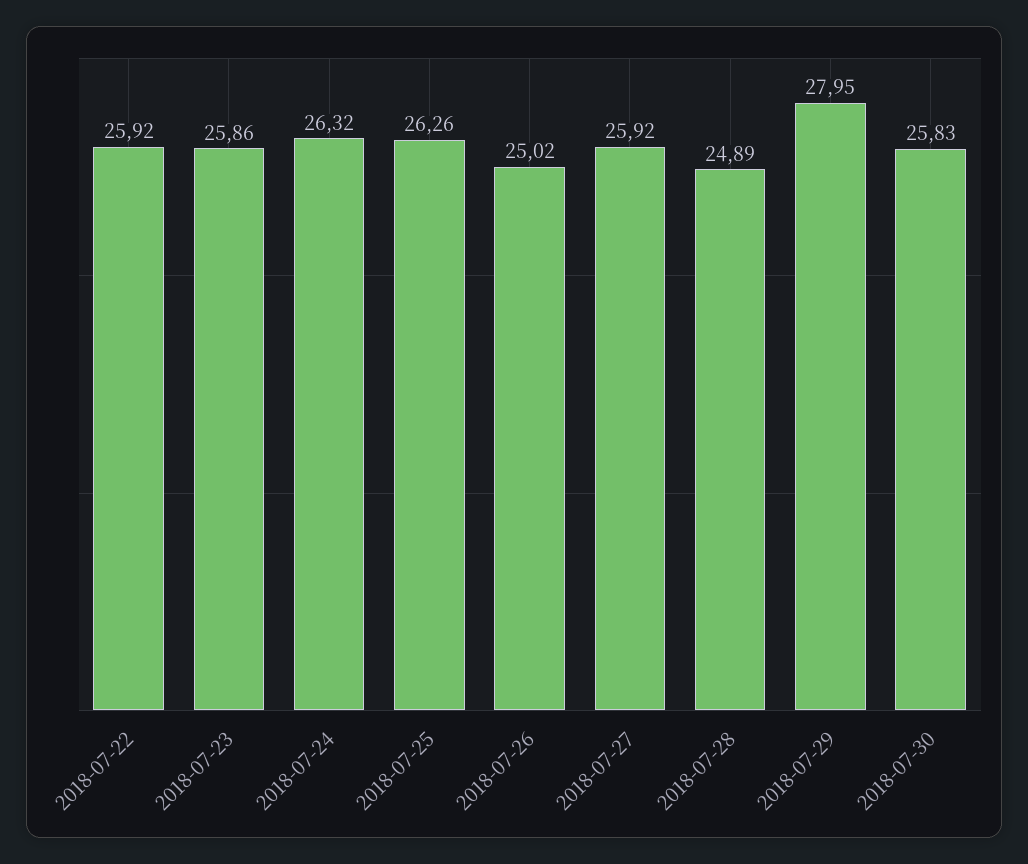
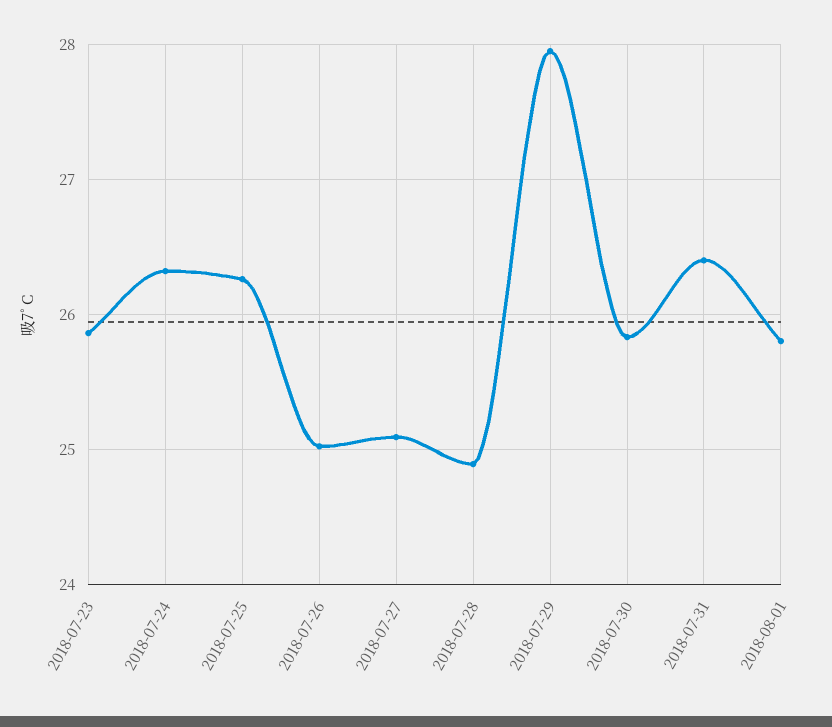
2018-07-22: 25.92 -> none
2018-07-27: 25.92 -> 25.1
2018-07-31: none -> 26.4
2018-08-01: none -> 25.8

